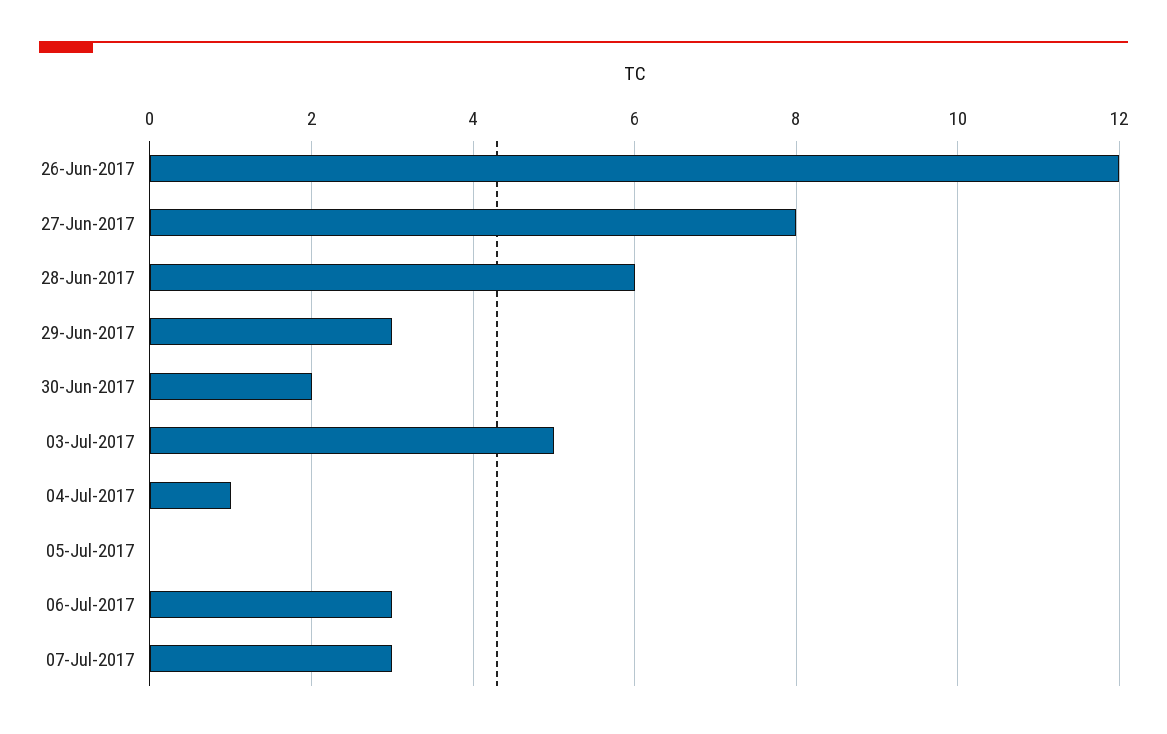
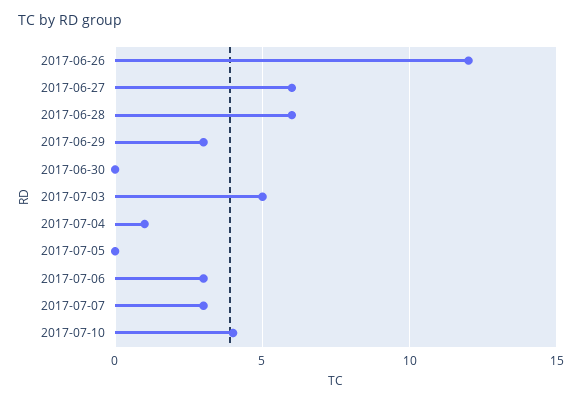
27-Jun-2017: 8 -> 6
30-Jun-2017: 2 -> 0
2017-07-10: none -> 4

